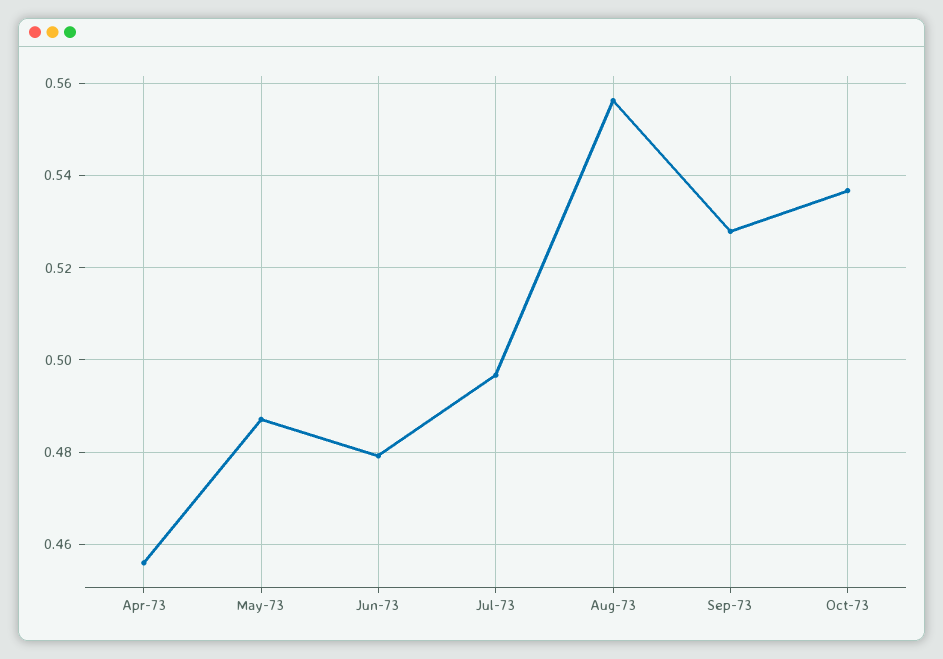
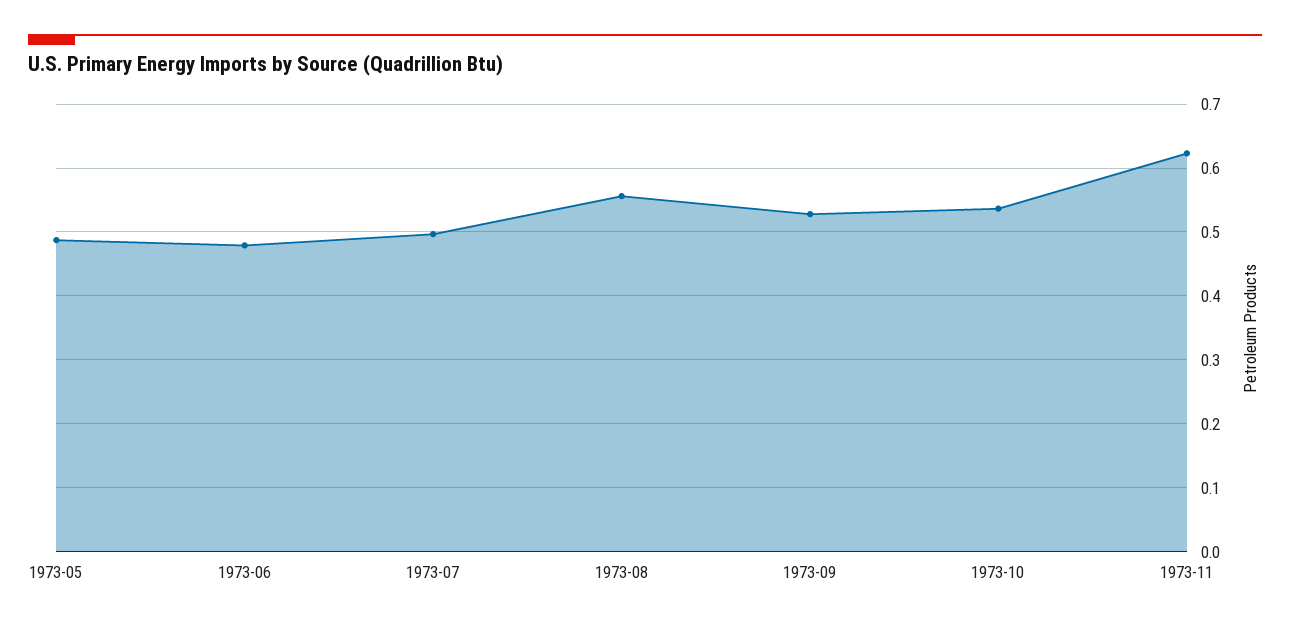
Apr-73: 0.456 -> none
1973-11: none -> 0.62

